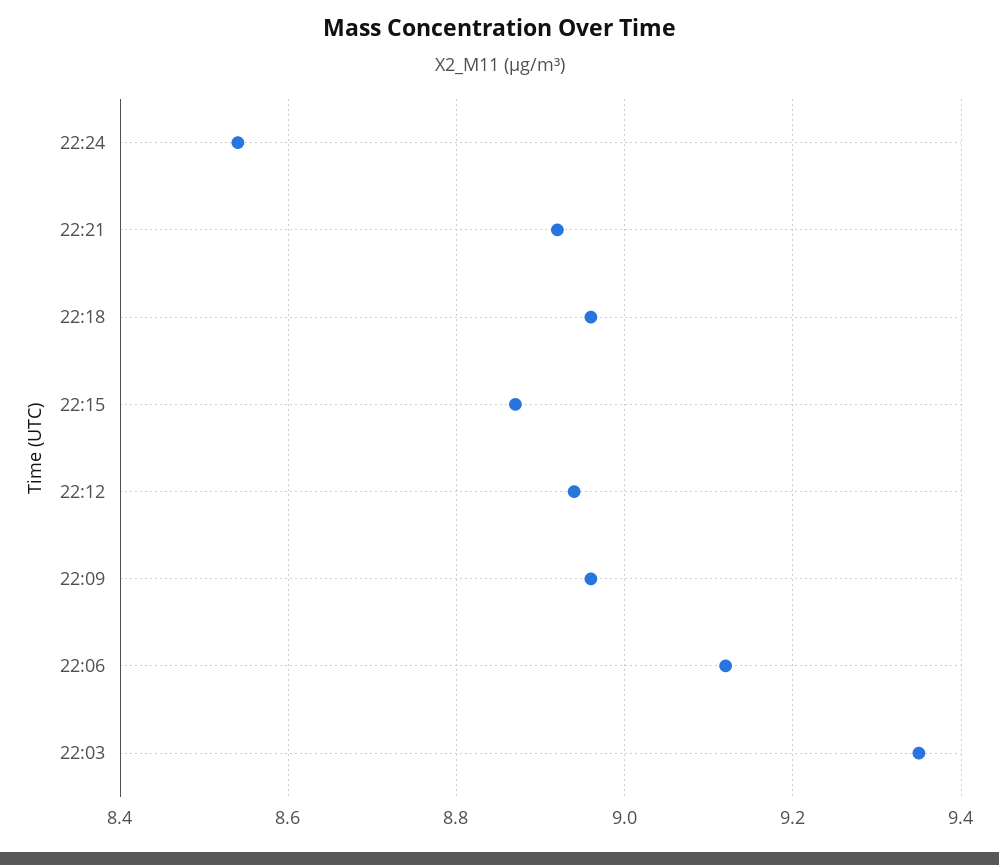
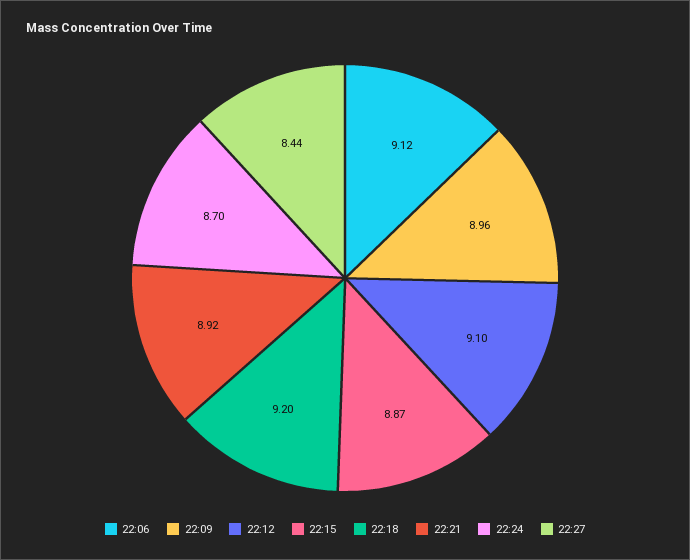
22:24: 8.55 -> 8.7
22:18: 8.95 -> 9.2
22:12: 8.95 -> 9.1
22:03: 9.35 -> none
22:27: none -> 8.44

